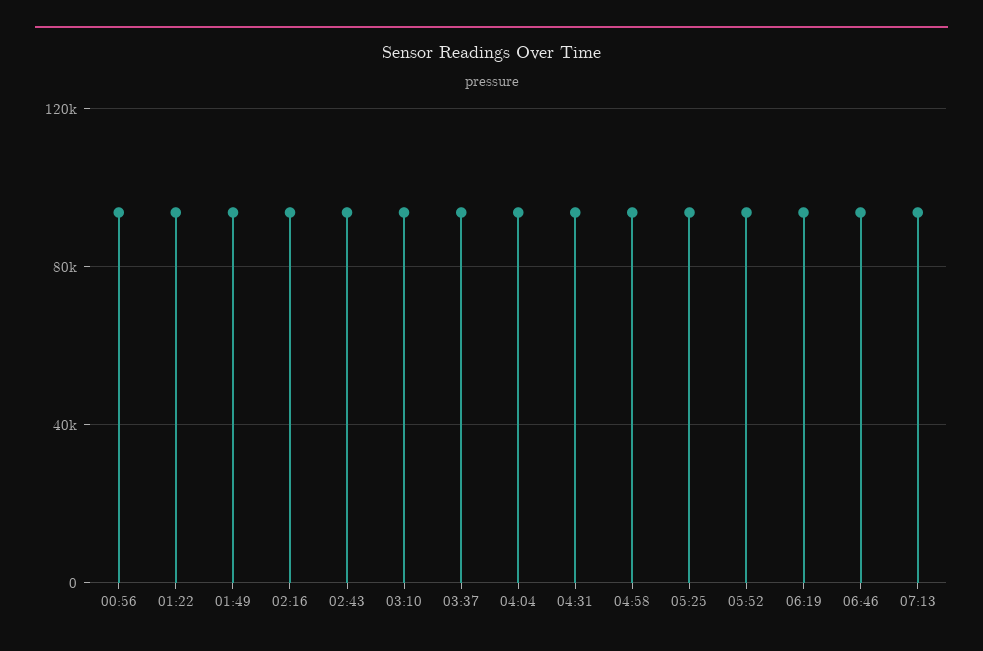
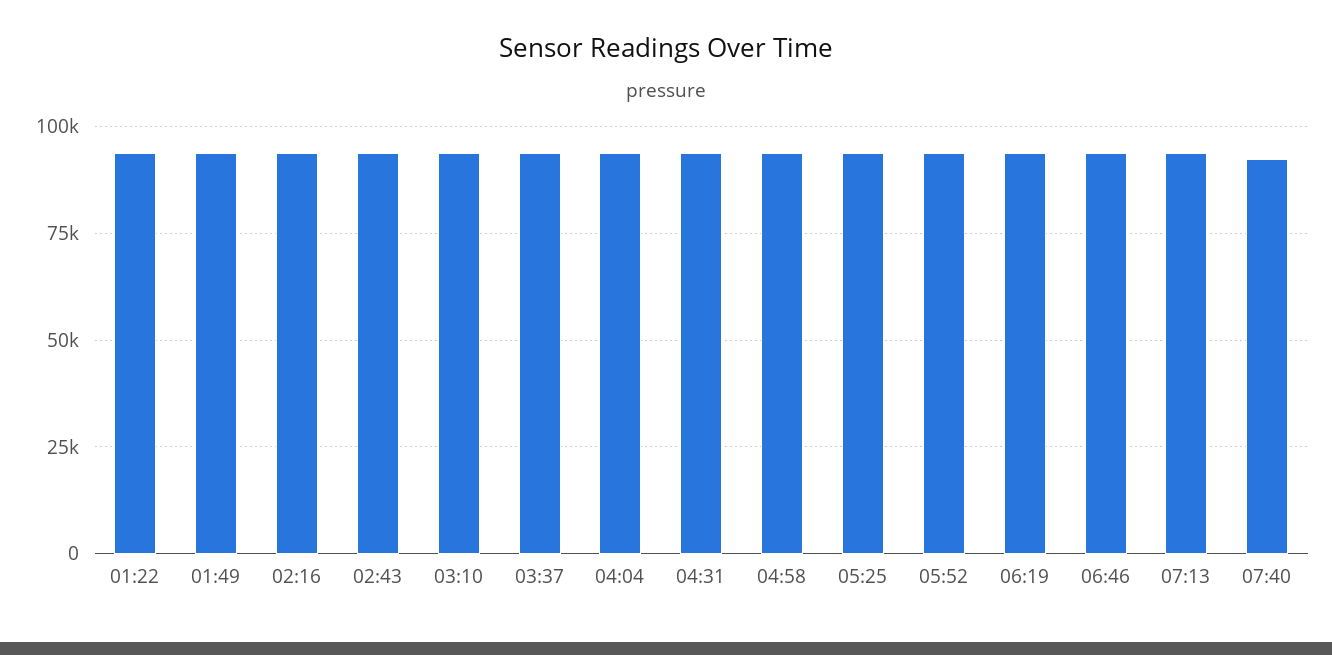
00:56: 95000 -> none
07:40: none -> 92500

